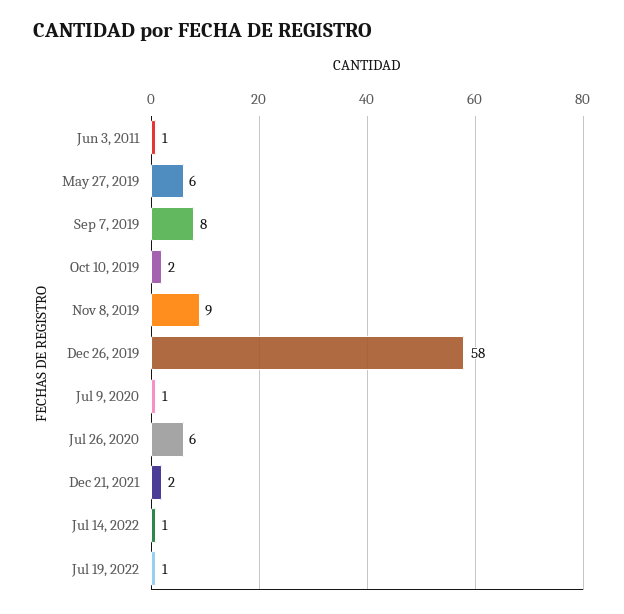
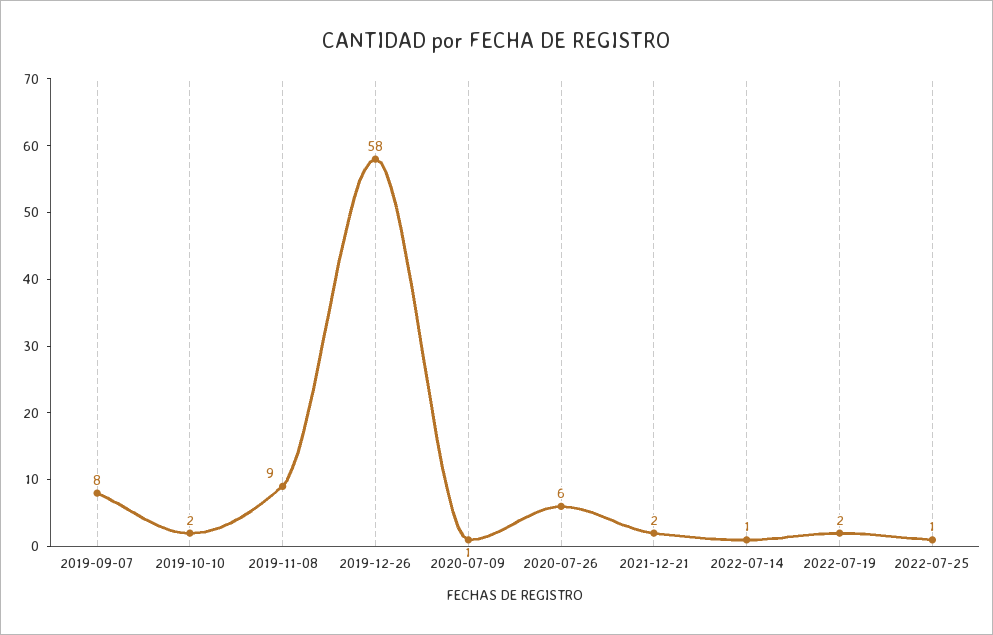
Jun 3, 2011: 1 -> none
May 27, 2019: 6 -> none
Jul 19, 2022: 1 -> 2
2022-07-25: none -> 1

